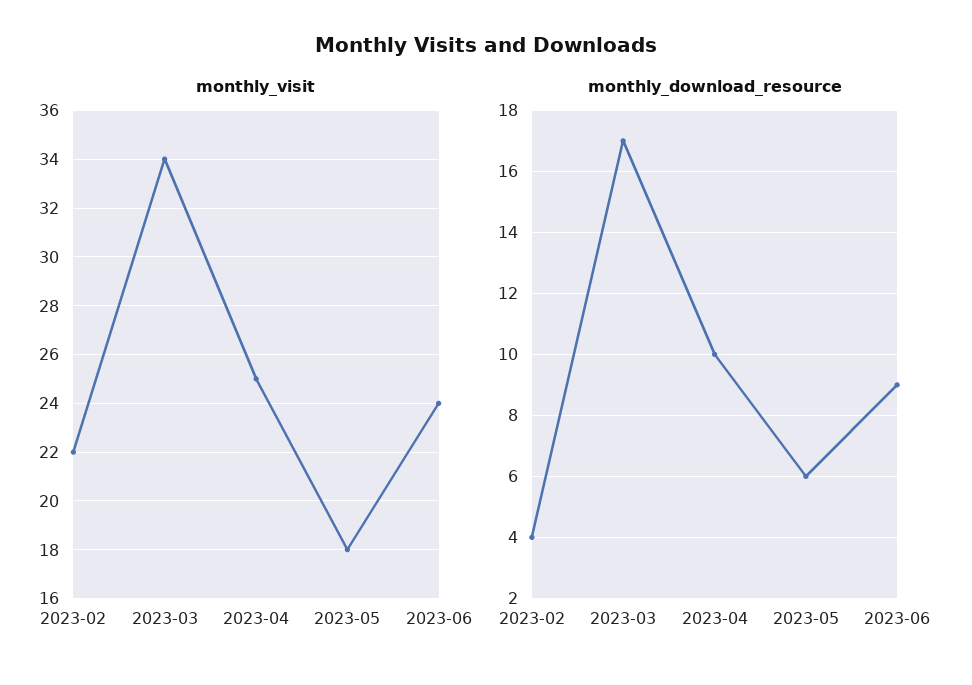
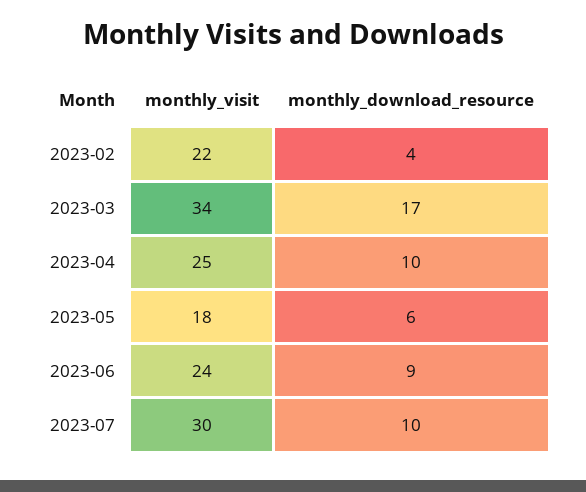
monthly_visit, 2023-07: none -> 30
monthly_download_resource, 2023-07: none -> 10

